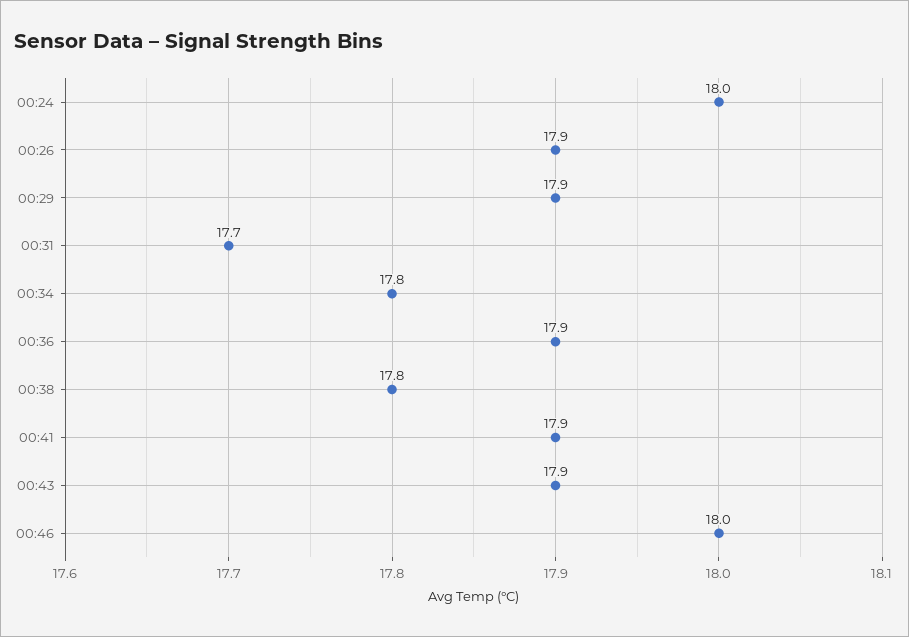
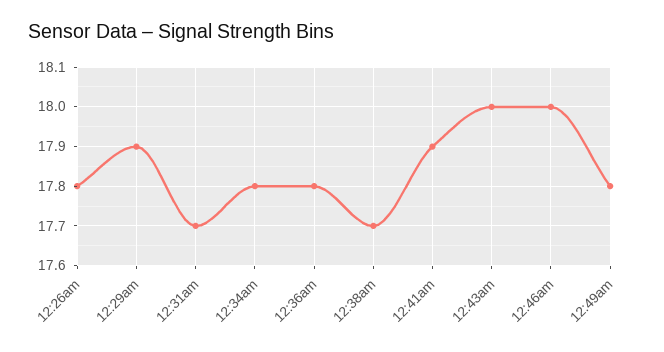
00:24: 18 -> none
00:26: 17.9 -> 17.8
00:36: 17.9 -> 17.8
00:38: 17.8 -> 17.7
00:43: 17.9 -> 18
12:49am: none -> 17.8

